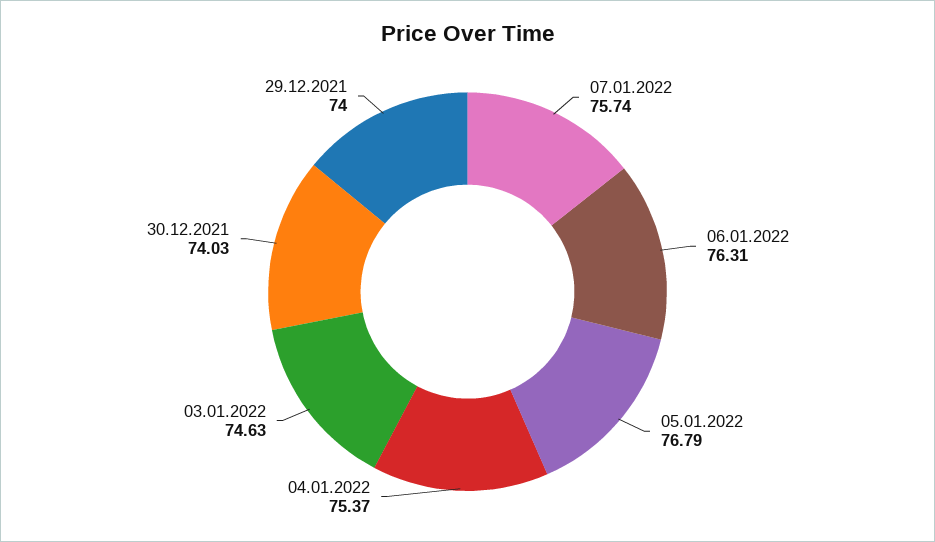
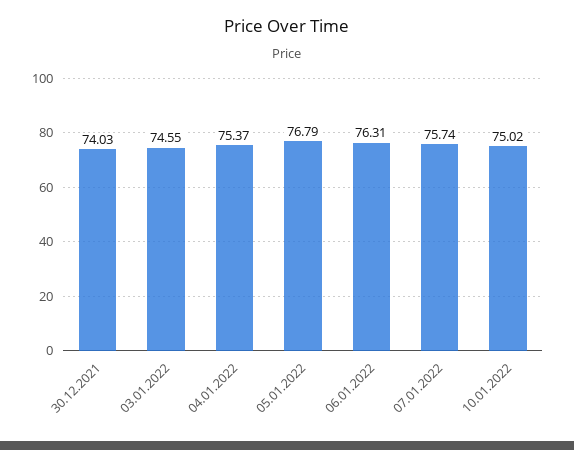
03.01.2022: 74.63 -> 74.55
29.12.2021: 74 -> none
10.01.2022: none -> 75.02

